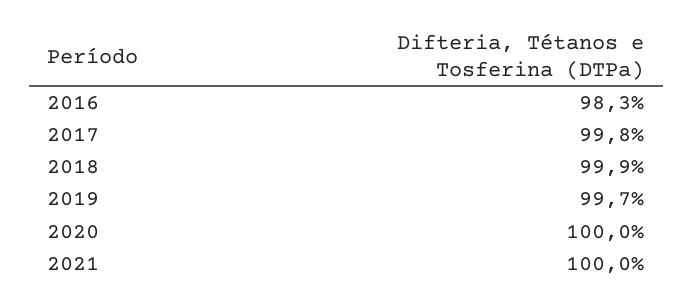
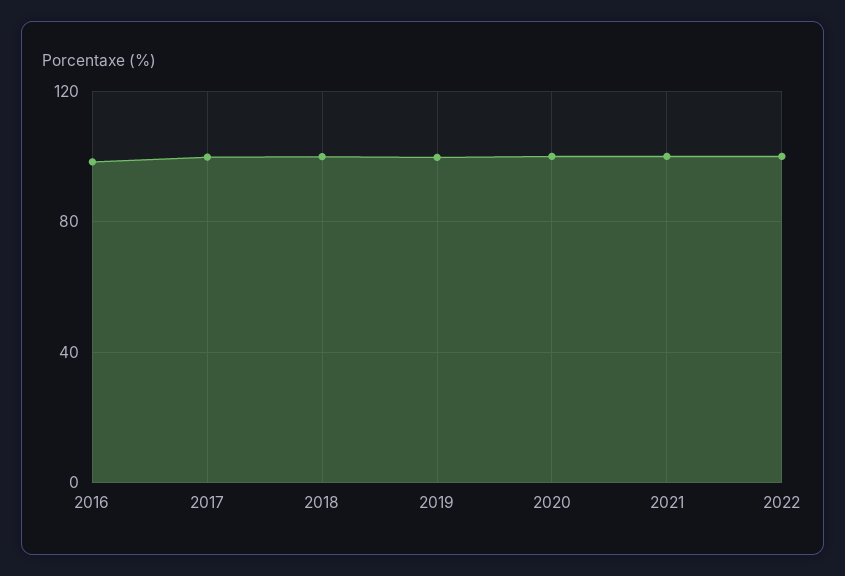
2022: none -> 100

